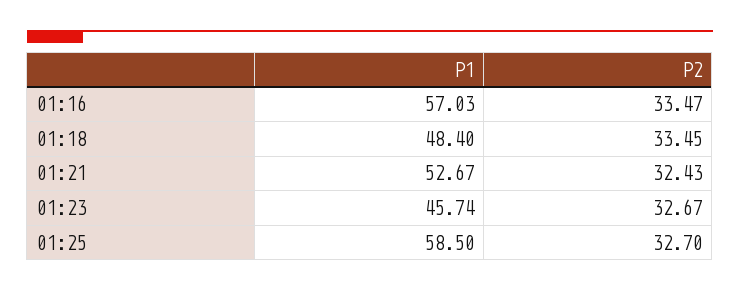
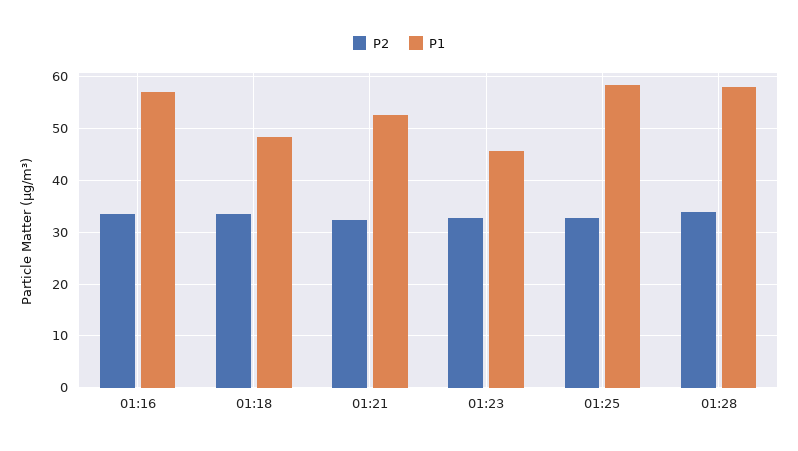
P2, 01:28: none -> 34
P1, 01:28: none -> 58

